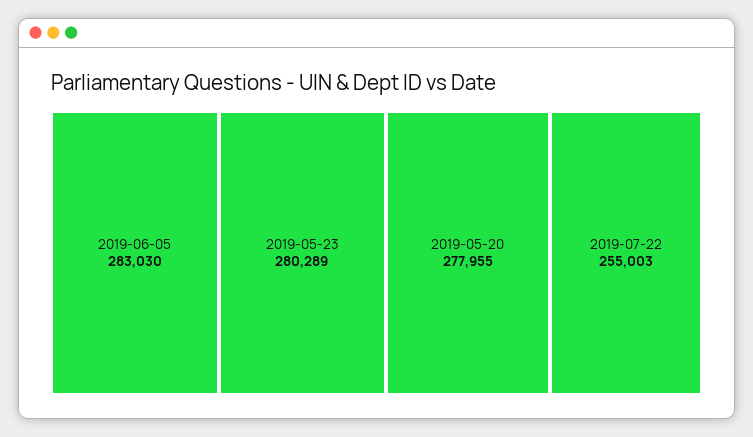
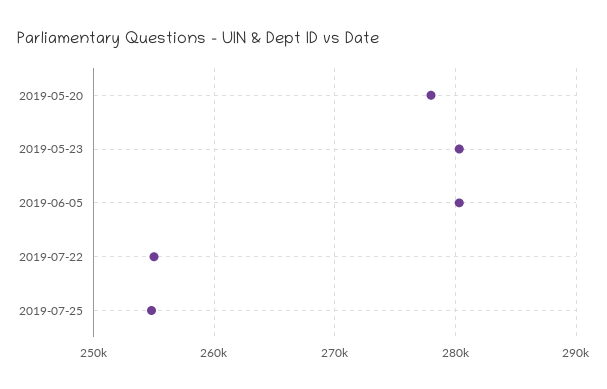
2019-06-05: 283030 -> 280000
2019-07-25: none -> 255000

